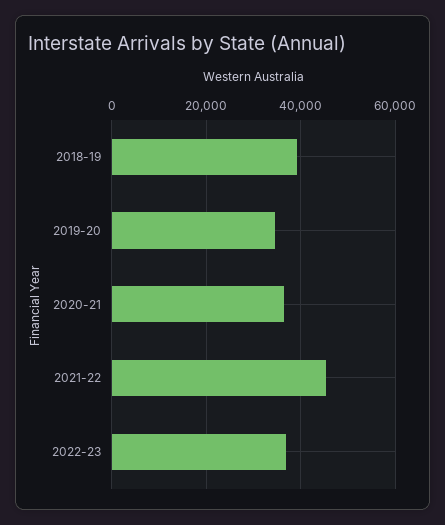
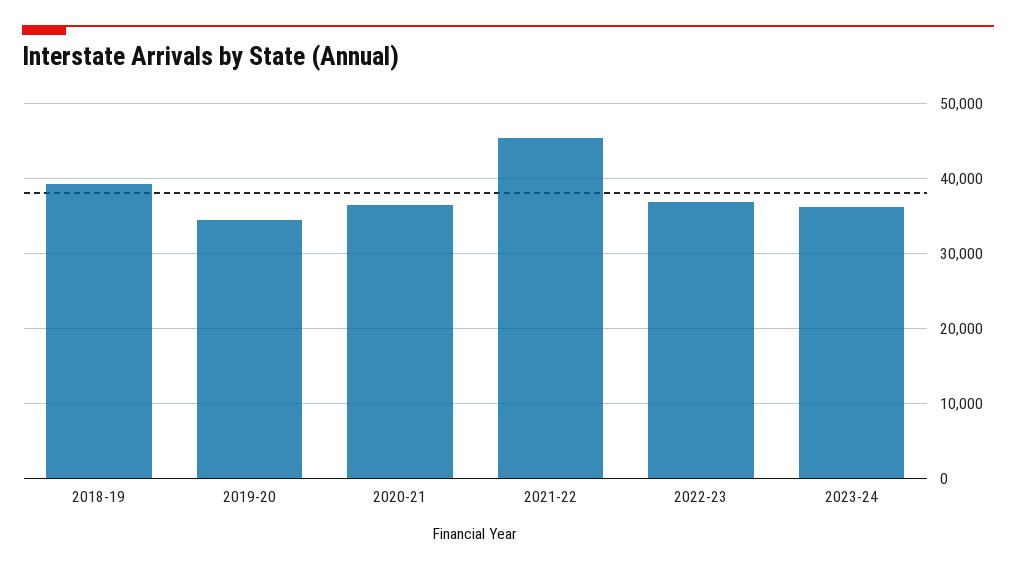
2023-24: none -> 36000

